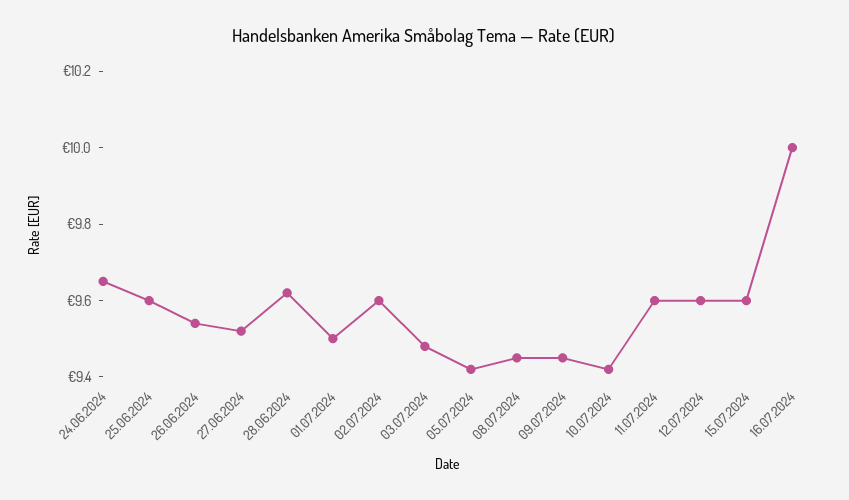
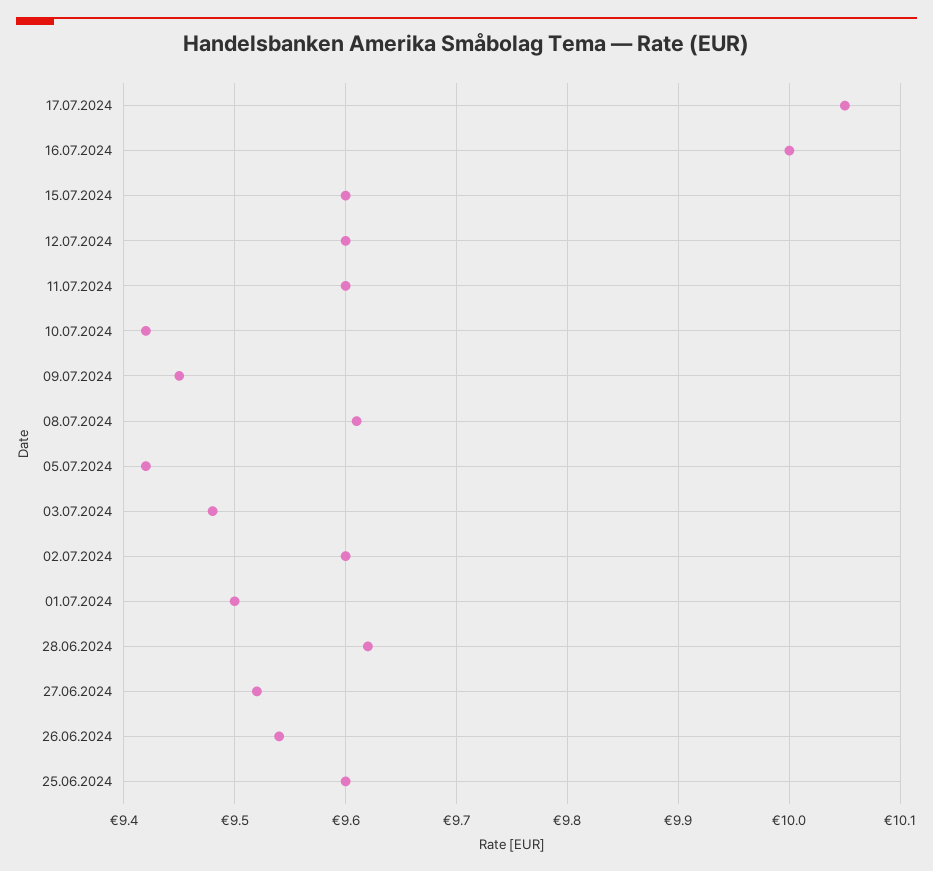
24.06.2024: 9.65 -> none
08.07.2024: 9.45 -> 9.61
17.07.2024: none -> 10.05

